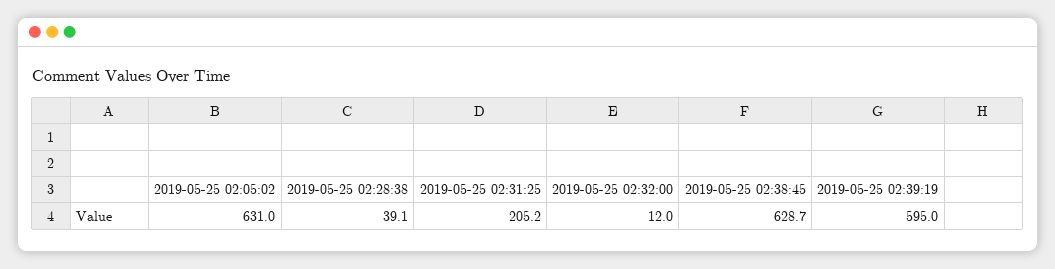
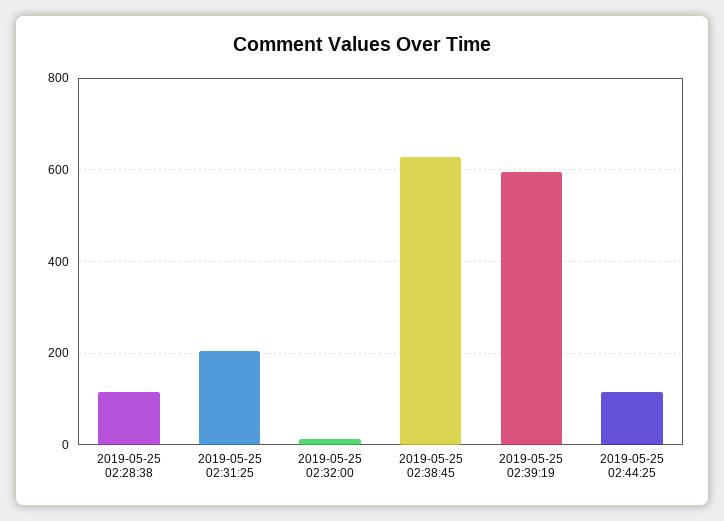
2019-05-25 02:05:02: 631 -> none
2019-05-25 02:28:38: 39.1 -> 120
2019-05-25 02:44:25: none -> 120

